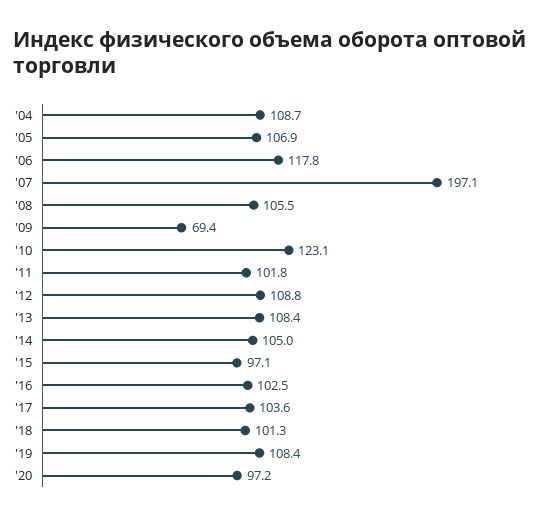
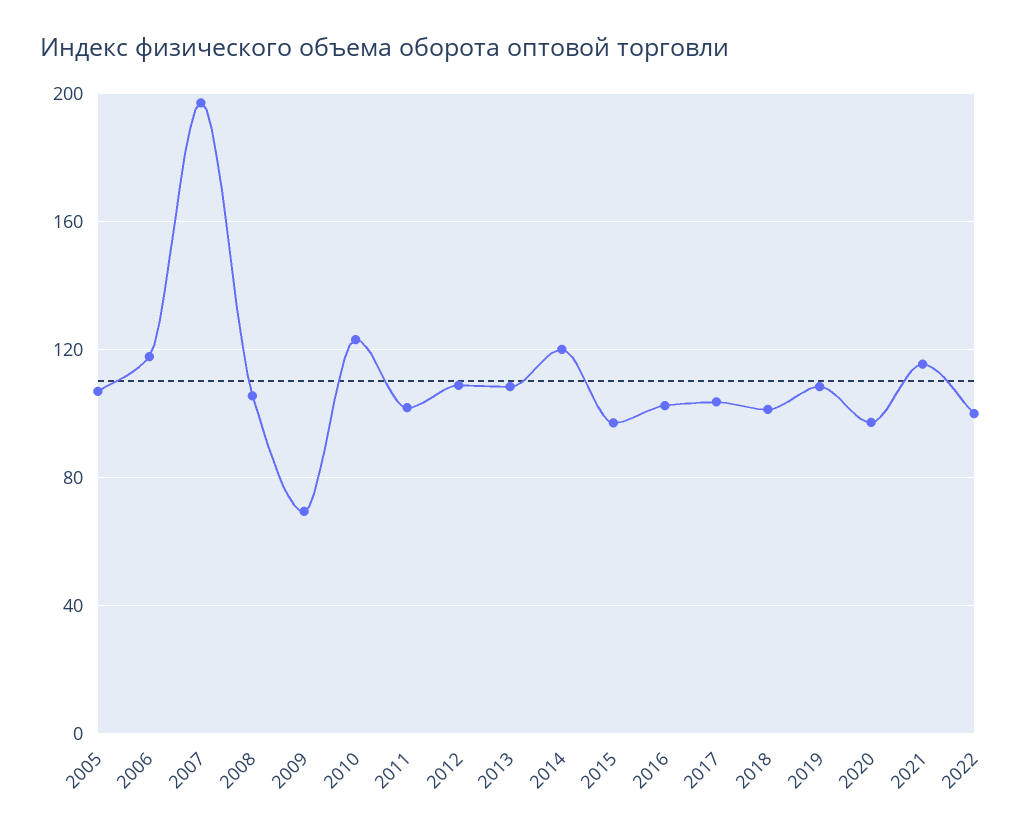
'04: 108.7 -> none
'14: 105 -> 120
2021: none -> 115
2022: none -> 100

